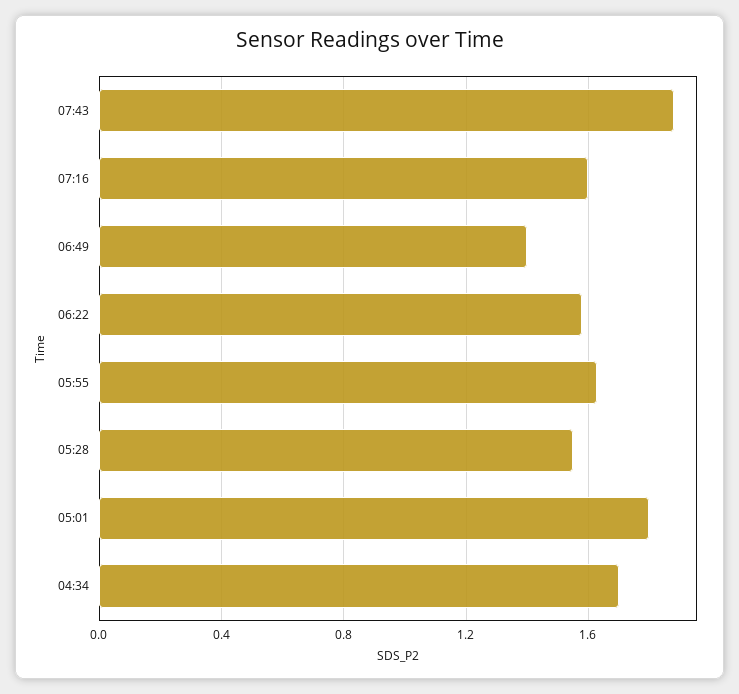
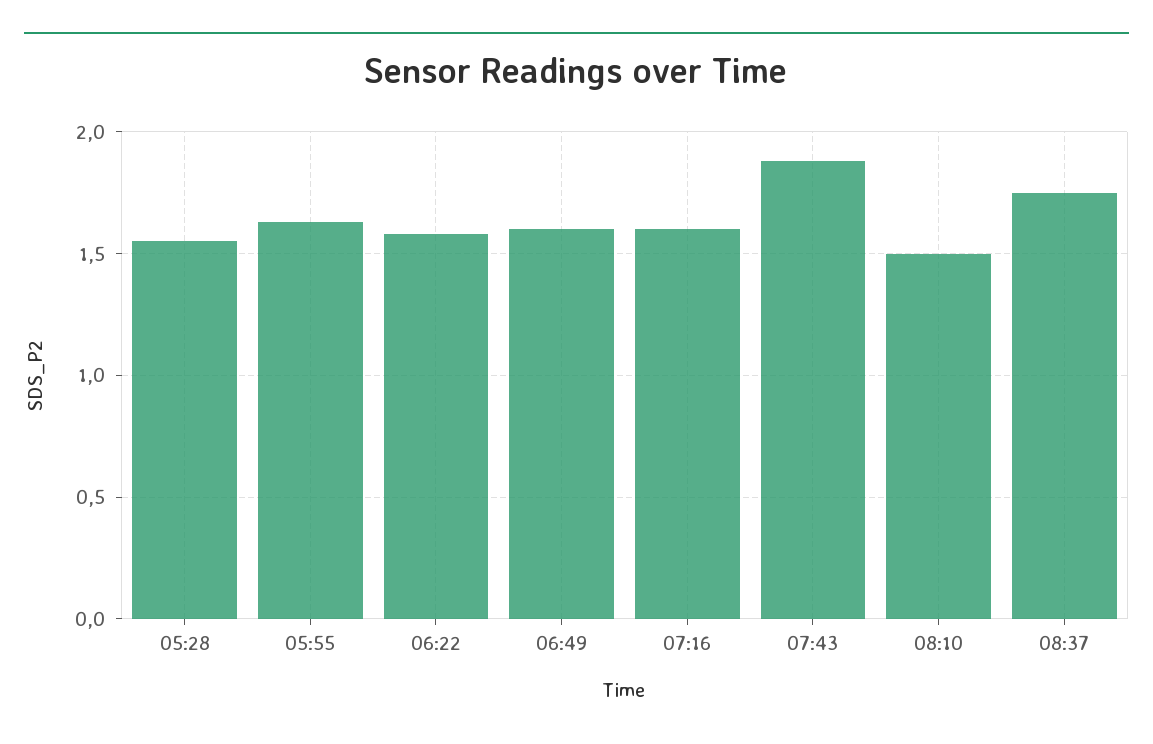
06:49: 1.4 -> 1.6
05:01: 1.8 -> none
04:34: 1.7 -> none
08:10: none -> 1.5
08:37: none -> 1.75

